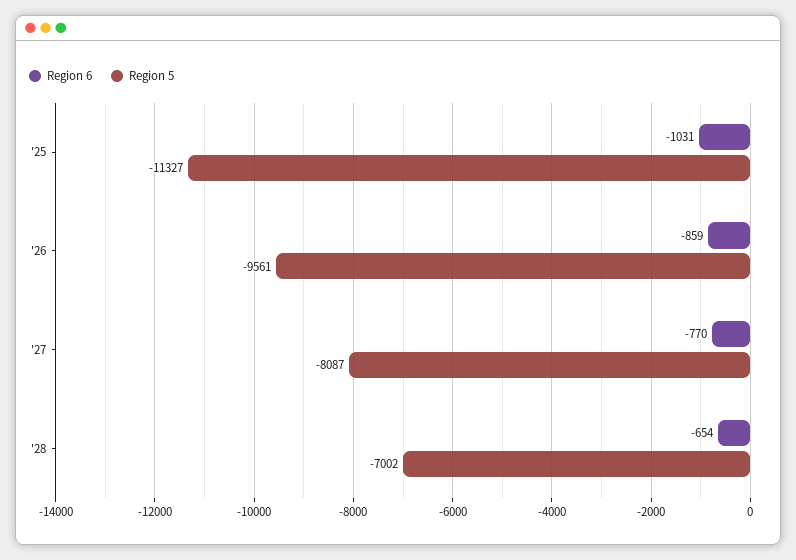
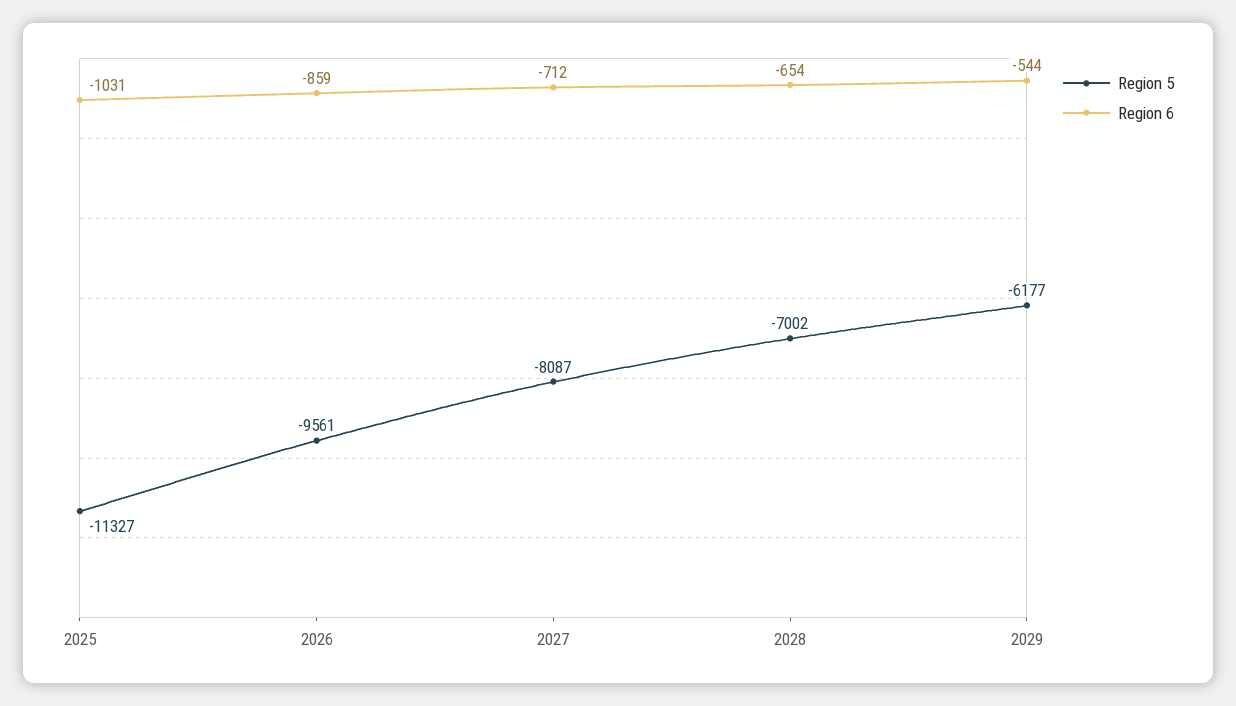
Region 6, '27: -770 -> -712
Region 5, 2029: none -> -6177
Region 6, 2029: none -> -544

